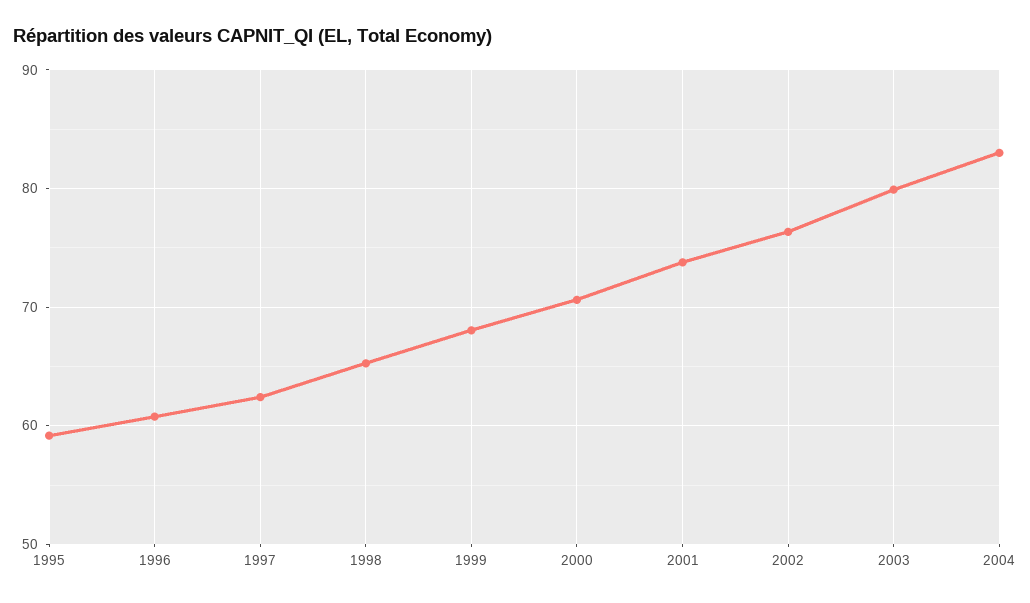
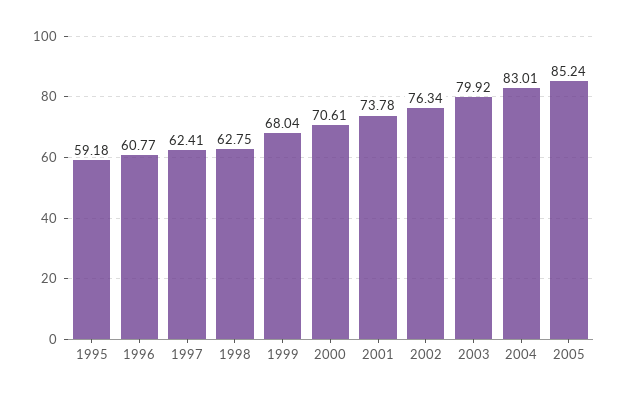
1998: 65 -> 62.75
2005: none -> 85.24

